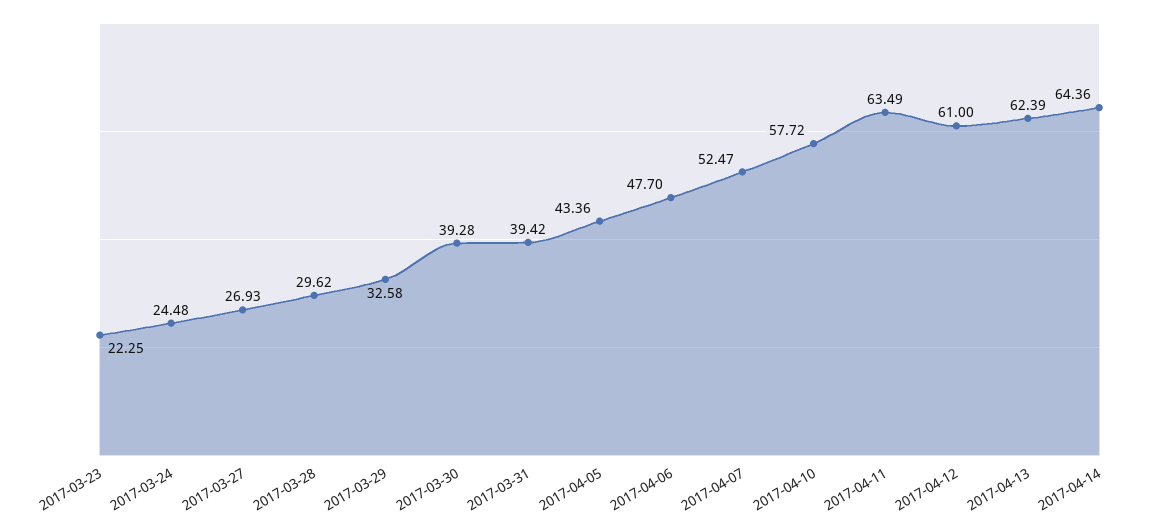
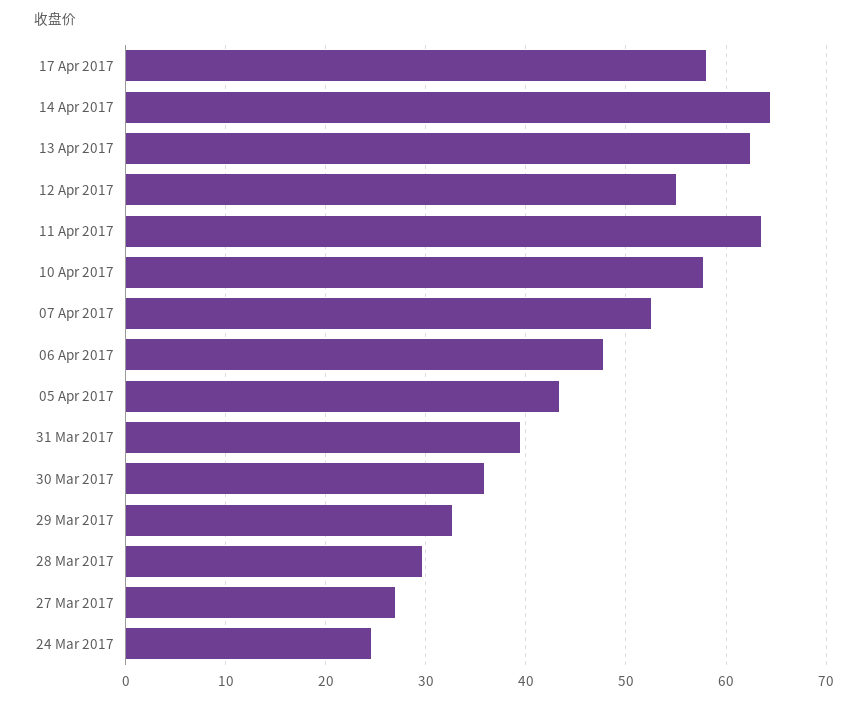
2017-03-23: 22.25 -> none
2017-03-30: 39.28 -> 36
2017-04-12: 61 -> 55
17 Apr 2017: none -> 58

